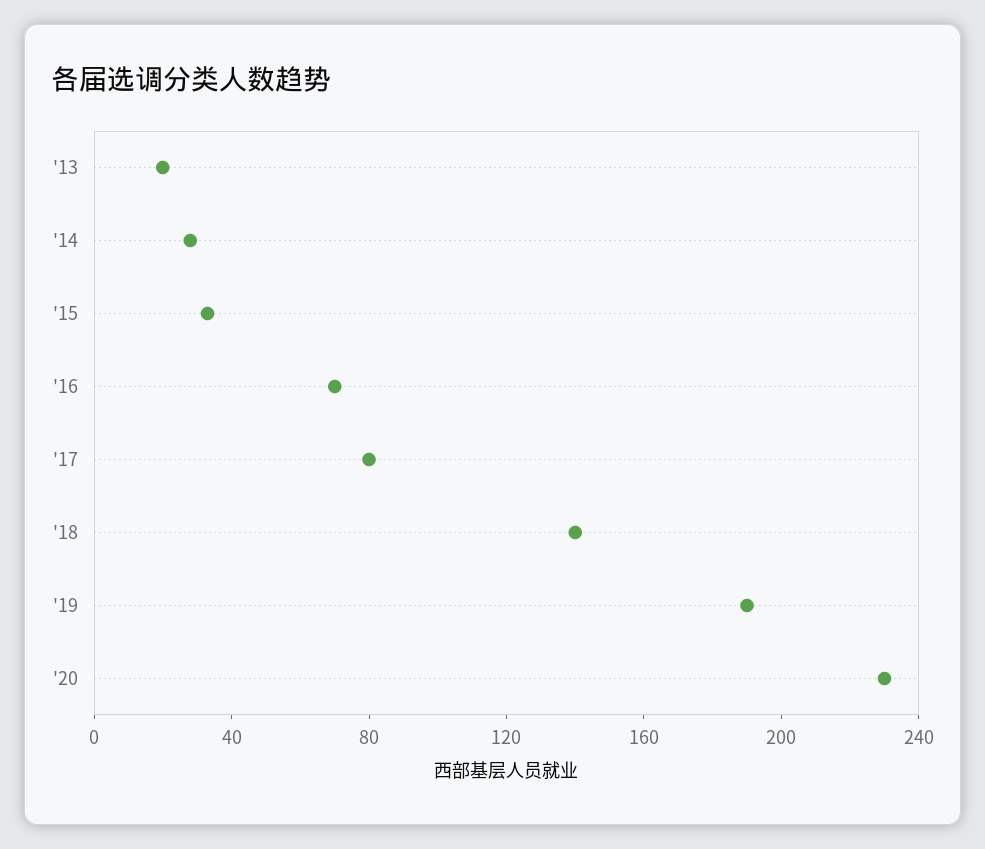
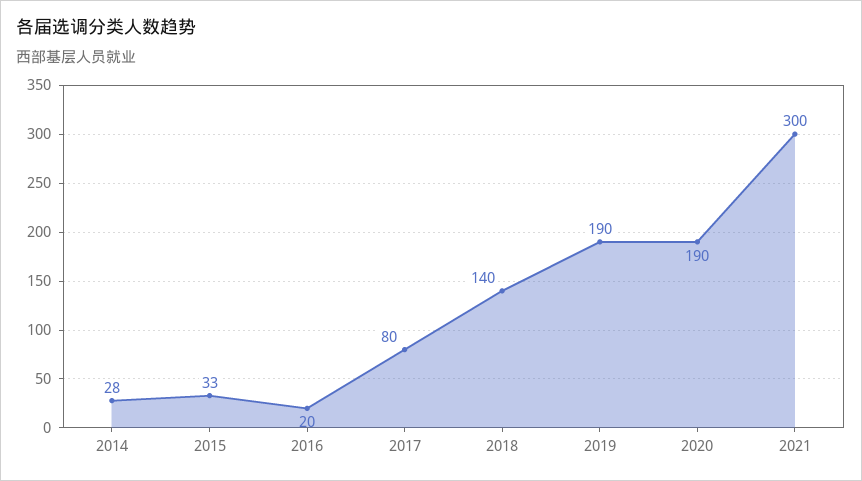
'13: 20 -> none
'16: 70 -> 20
'20: 230 -> 190
2021: none -> 300

